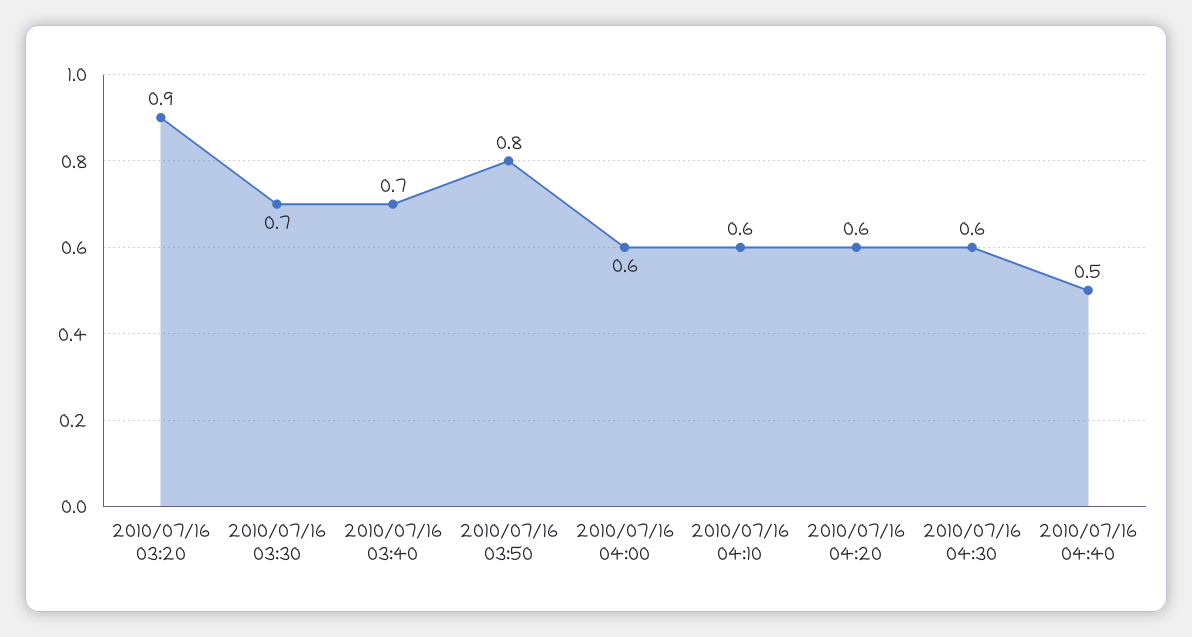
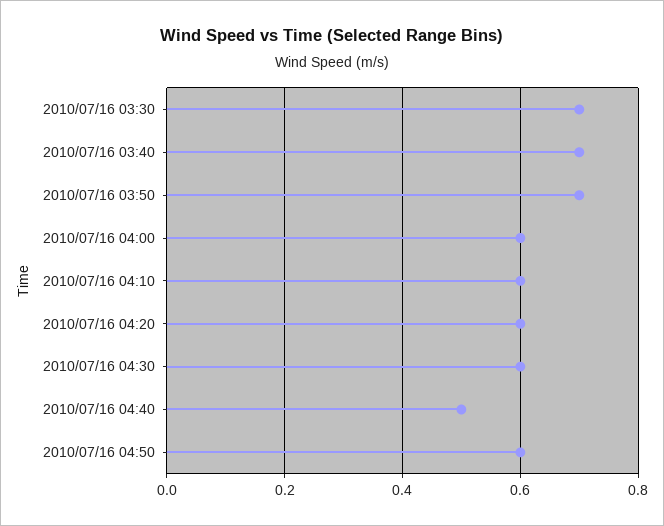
2010/07/16 03:20: 0.9 -> none
2010/07/16 03:50: 0.8 -> 0.7
2010/07/16 04:50: none -> 0.6

